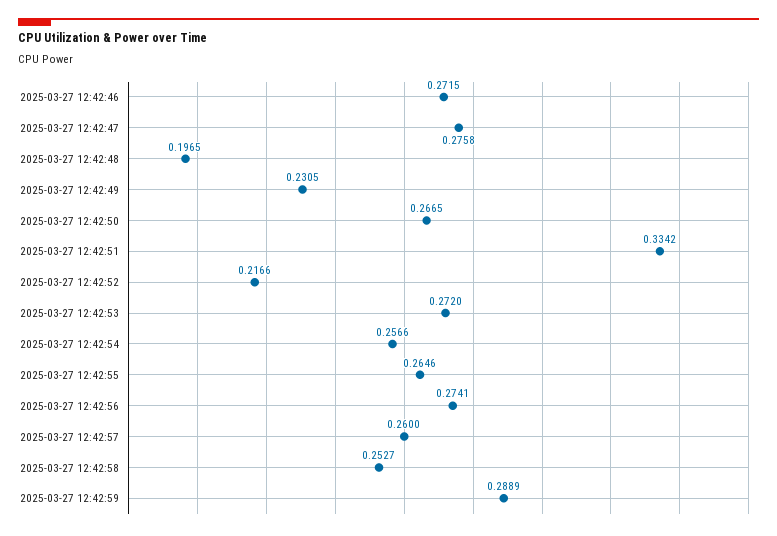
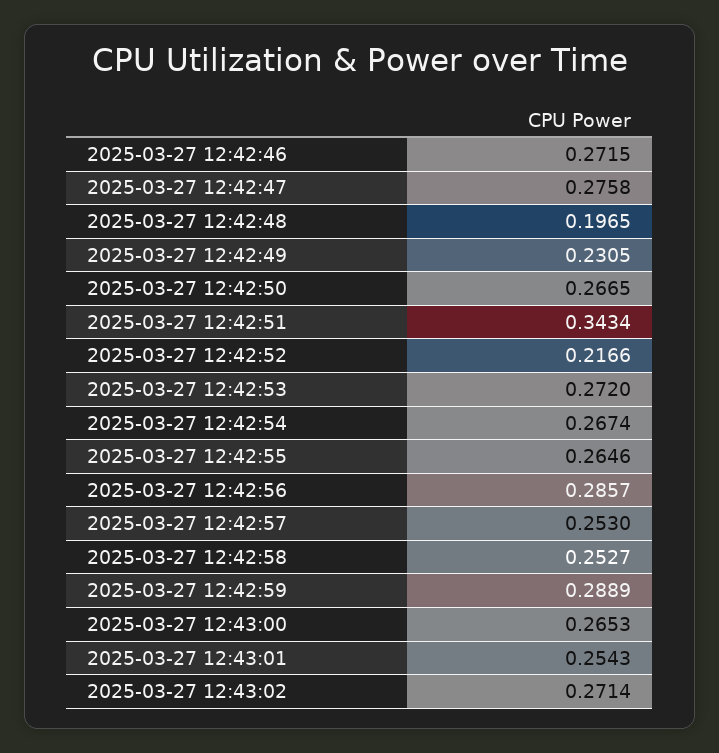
2025-03-27 12:42:51: 0.3342 -> 0.3434
2025-03-27 12:42:54: 0.2566 -> 0.2674
2025-03-27 12:42:56: 0.2741 -> 0.2857
2025-03-27 12:42:57: 0.26 -> 0.253
2025-03-27 12:43:00: none -> 0.2653
2025-03-27 12:43:01: none -> 0.2543
2025-03-27 12:43:02: none -> 0.2714

